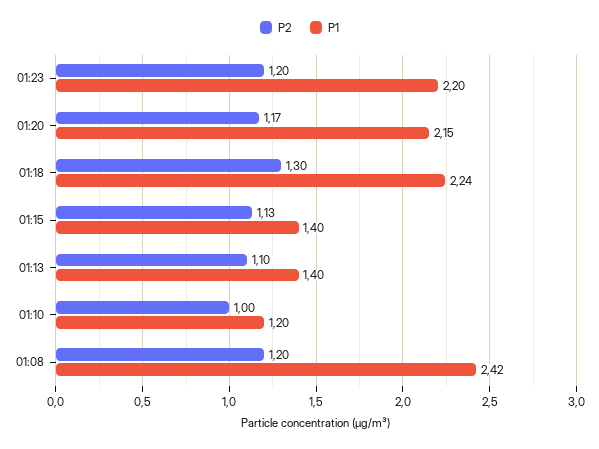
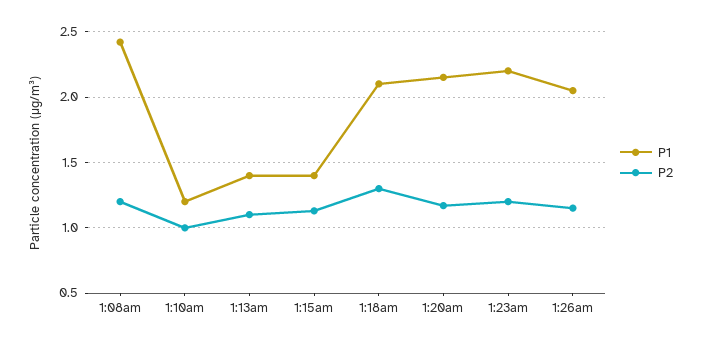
P1, 01:18: 2.24 -> 2.1
P1, 1:26am: none -> 2.05
P2, 1:26am: none -> 1.15

